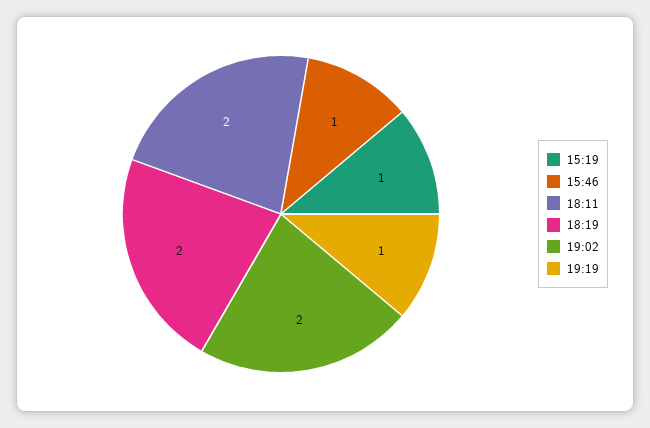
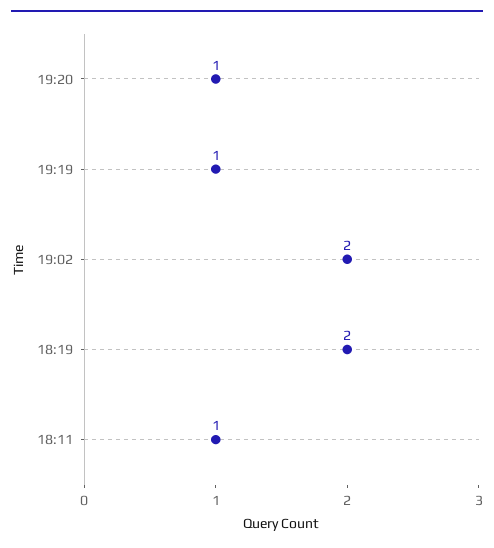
15:19: 1 -> none
15:46: 1 -> none
18:11: 2 -> 1
19:20: none -> 1

